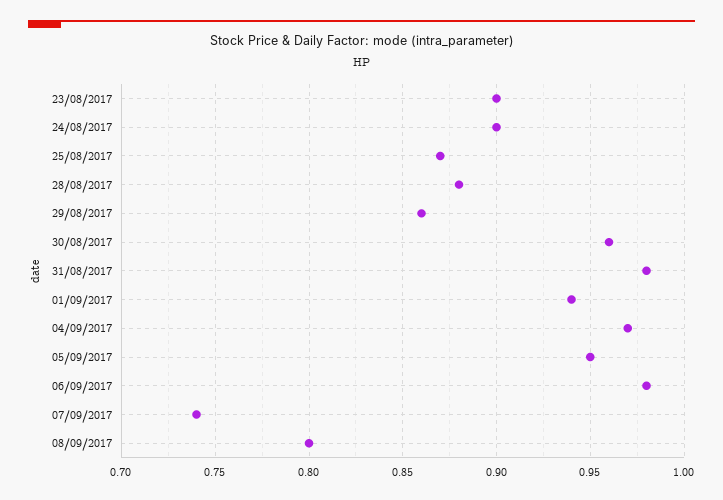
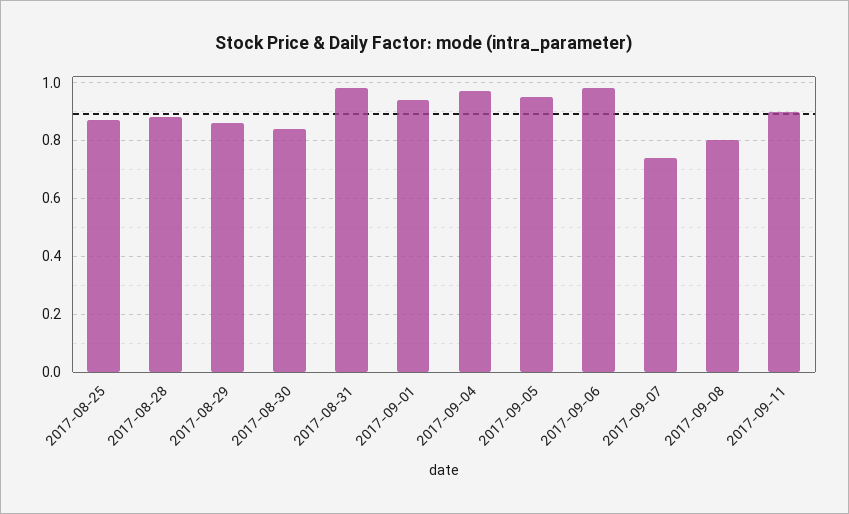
23/08/2017: 0.9 -> none
24/08/2017: 0.9 -> none
30/08/2017: 0.96 -> 0.85
2017-09-11: none -> 0.9

